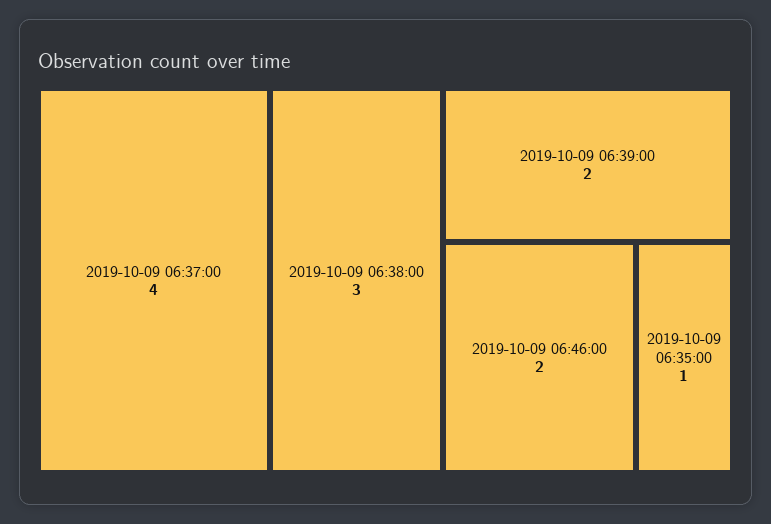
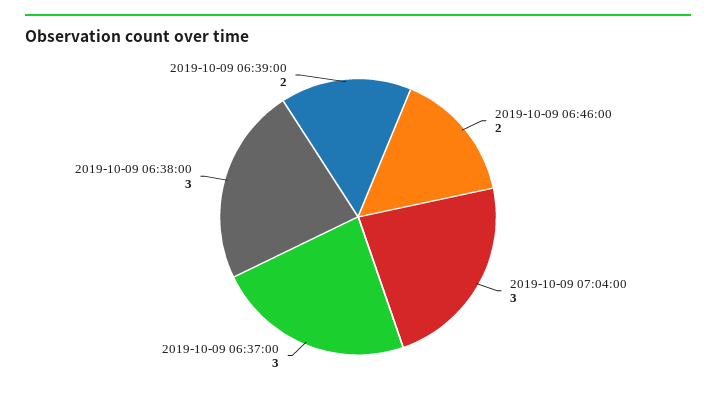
2019-10-09 06:37:00: 4 -> 3
2019-10-09 06:35:00: 1 -> none
2019-10-09 07:04:00: none -> 3

